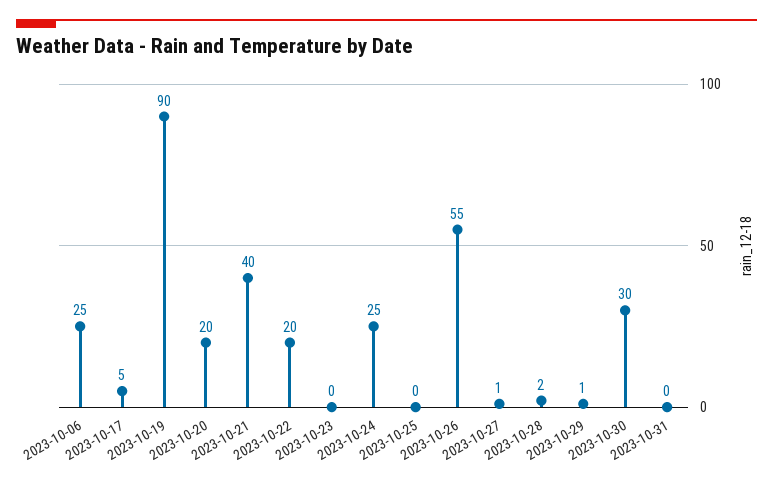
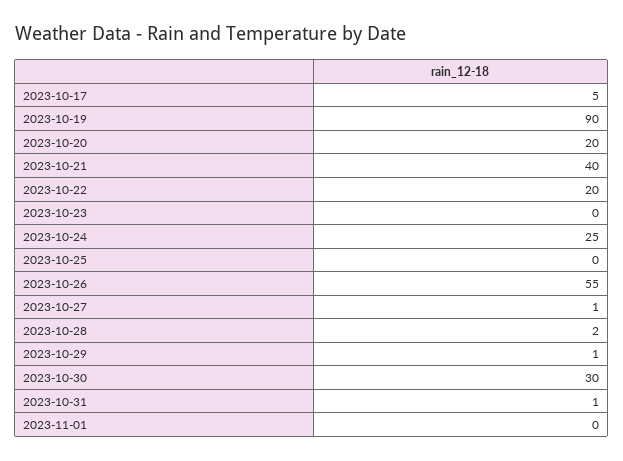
2023-10-06: 25 -> none
2023-10-31: 0 -> 1
2023-11-01: none -> 0

